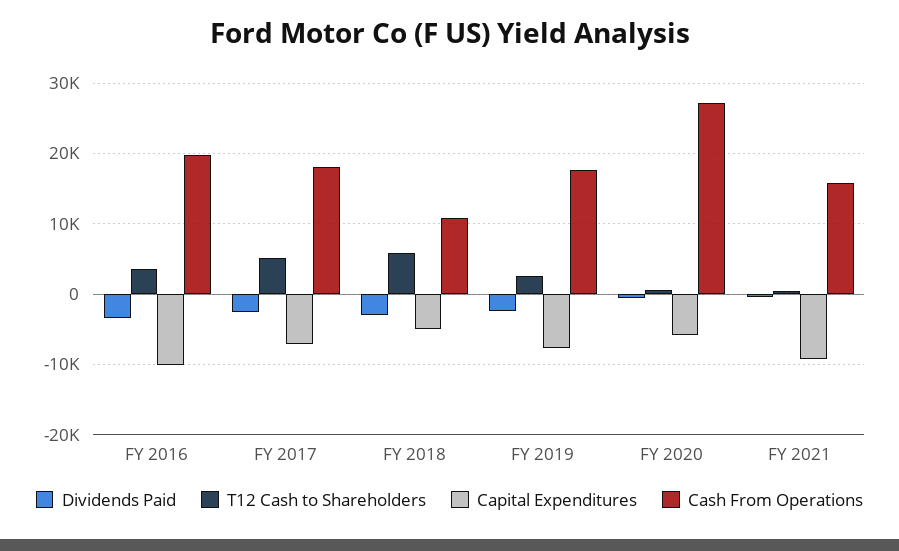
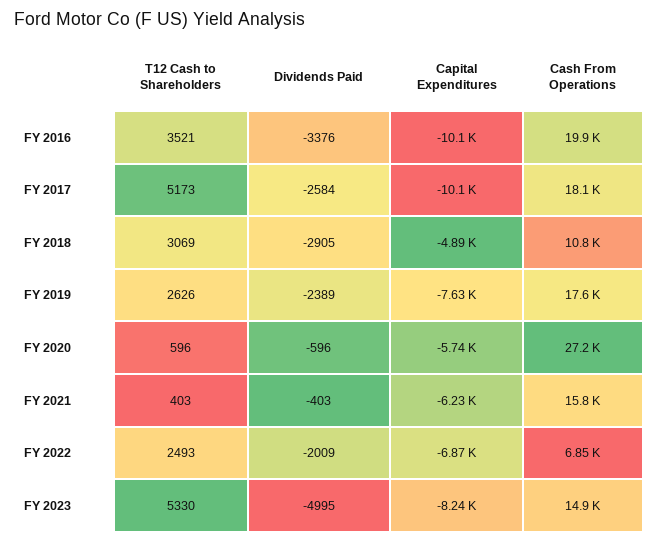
Capital Expenditures, FY 2017: -7000 -> -10100
T12 Cash to Shareholders, FY 2018: 6000 -> 3069
Capital Expenditures, FY 2021: -9000 -> -6230
T12 Cash to Shareholders, FY 2022: none -> 2493
Dividends Paid, FY 2022: none -> -2009
Capital Expenditures, FY 2022: none -> -6870
Cash From Operations, FY 2022: none -> 6850
T12 Cash to Shareholders, FY 2023: none -> 5330
Dividends Paid, FY 2023: none -> -4995
Capital Expenditures, FY 2023: none -> -8240
Cash From Operations, FY 2023: none -> 14900

